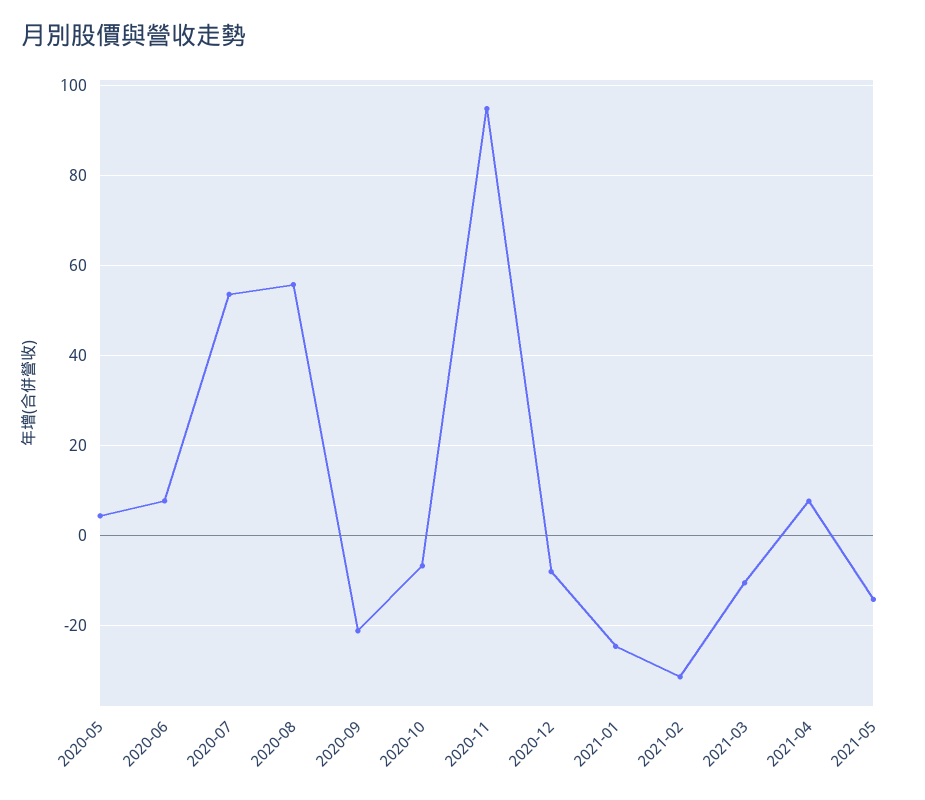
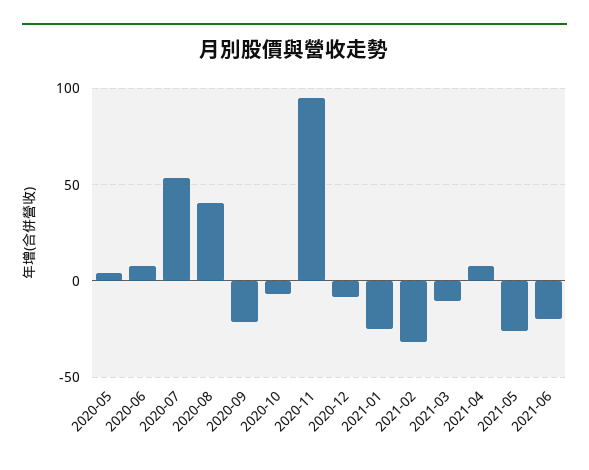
2020-08: 56 -> 40
2021-05: -14 -> -25
2021-06: none -> -20

